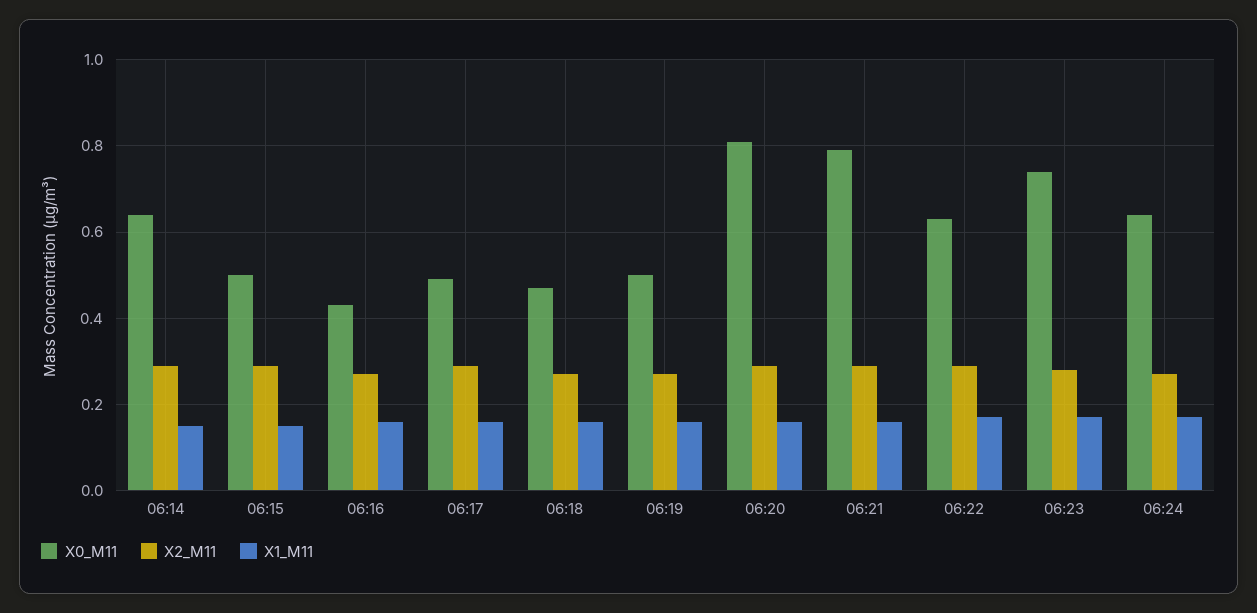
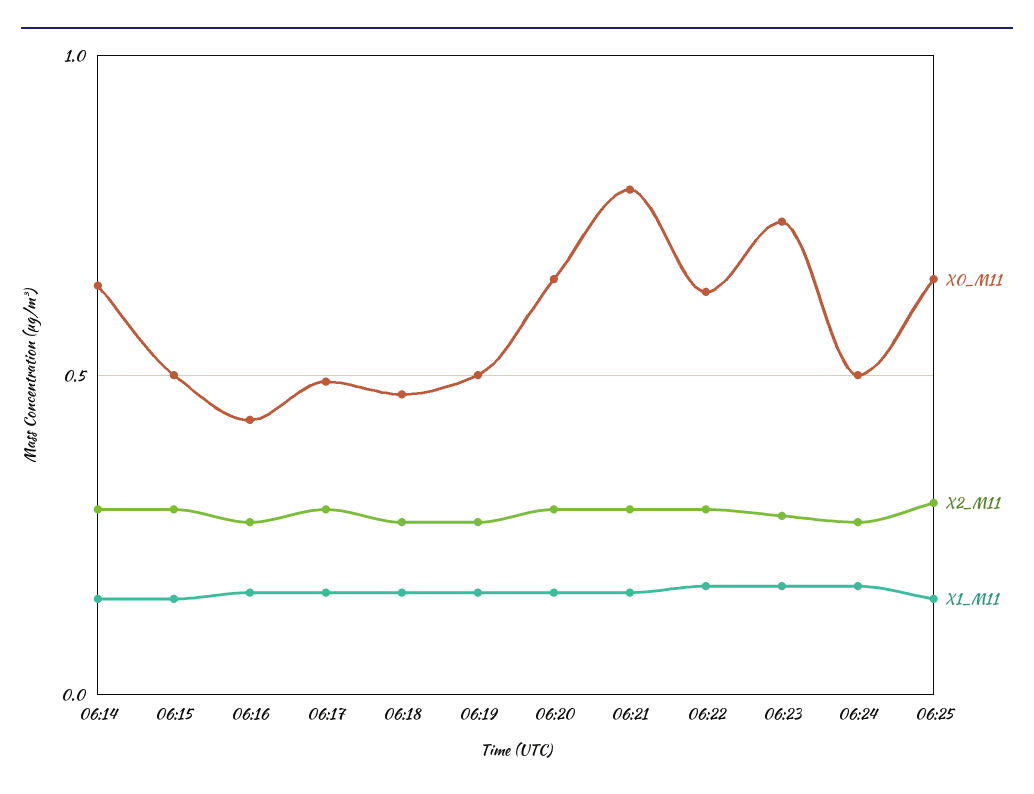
X0_M11, 06:20: 0.8 -> 0.65
X0_M11, 06:24: 0.65 -> 0.5
X0_M11, 06:25: none -> 0.65
X2_M11, 06:25: none -> 0.3
X1_M11, 06:25: none -> 0.15

